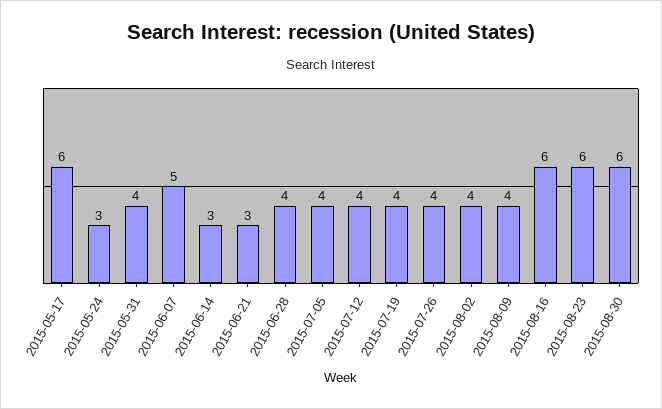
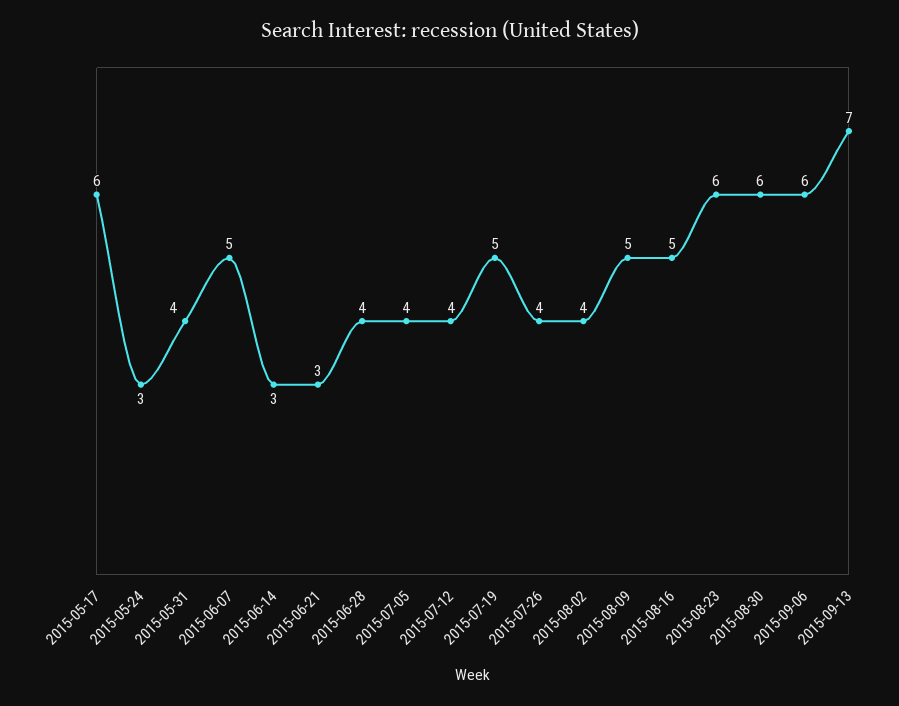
2015-07-19: 4 -> 5
2015-08-09: 4 -> 5
2015-08-16: 6 -> 5
2015-09-06: none -> 6
2015-09-13: none -> 7

